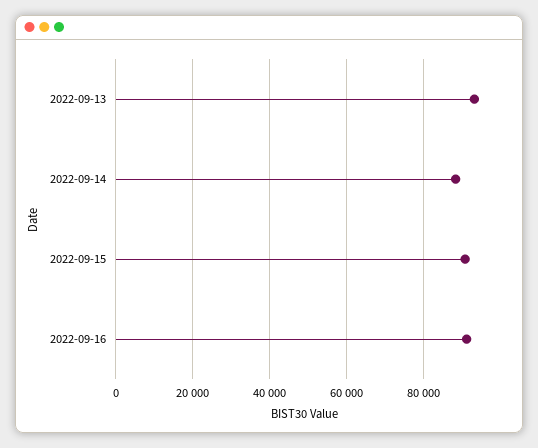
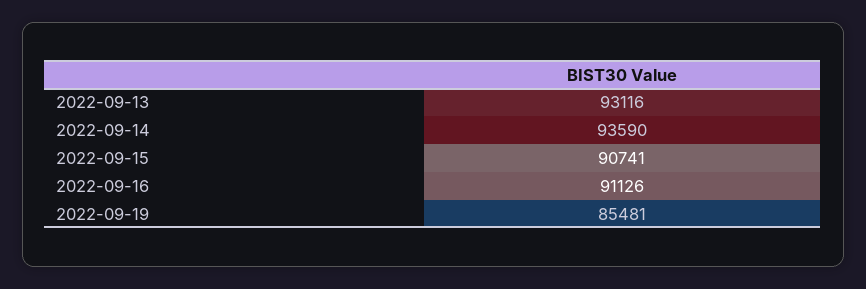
2022-09-14: 88000 -> 93590
2022-09-19: none -> 85481

